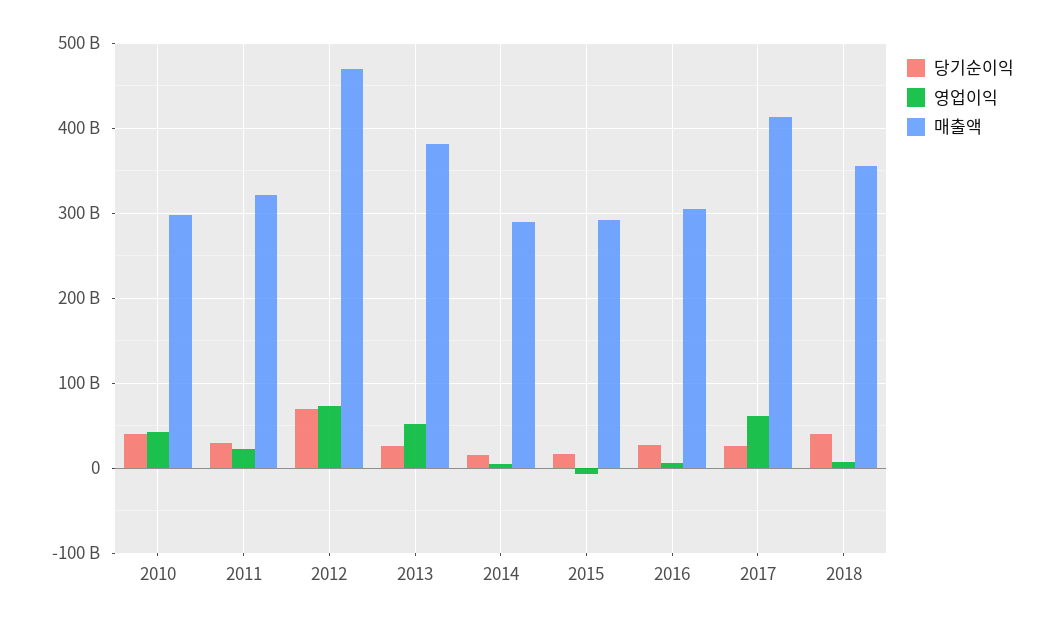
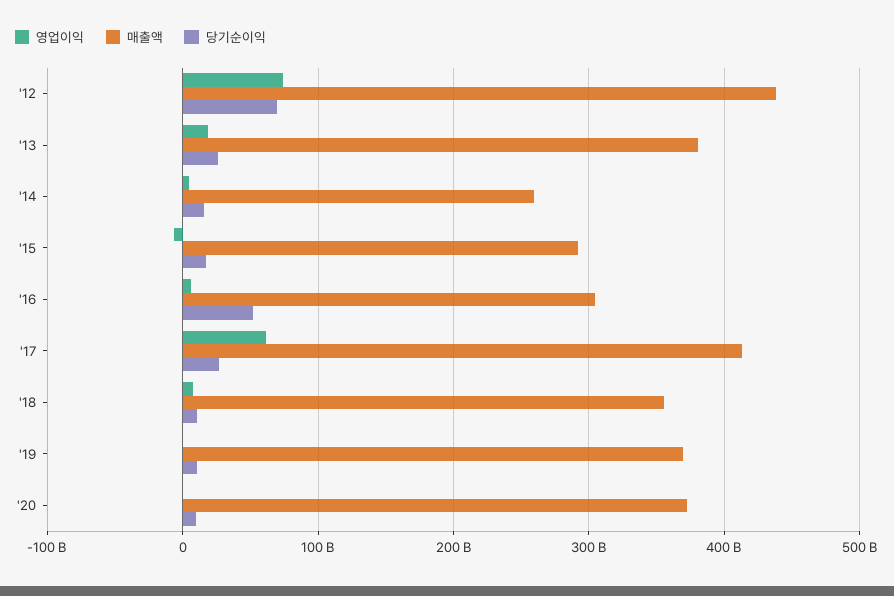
당기순이익, 2010: 40000000000 -> none
영업이익, 2010: 40000000000 -> none
매출액, 2010: 300000000000 -> none
당기순이익, 2011: 30000000000 -> none
영업이익, 2011: 20000000000 -> none
매출액, 2011: 320000000000 -> none
매출액, 2012: 470000000000 -> 440000000000
영업이익, 2013: 50000000000 -> 20000000000
매출액, 2014: 290000000000 -> 260000000000
당기순이익, 2016: 30000000000 -> 50000000000
당기순이익, 2018: 40000000000 -> 10000000000
영업이익, '19: none -> 0
매출액, '19: none -> 370000000000
당기순이익, '19: none -> 10000000000
영업이익, '20: none -> 0
매출액, '20: none -> 370000000000
당기순이익, '20: none -> 10000000000

